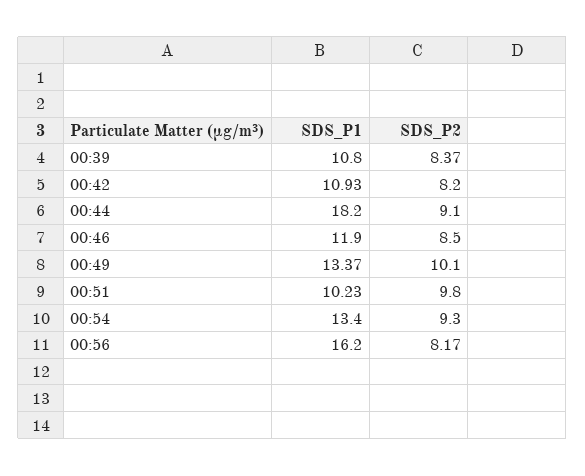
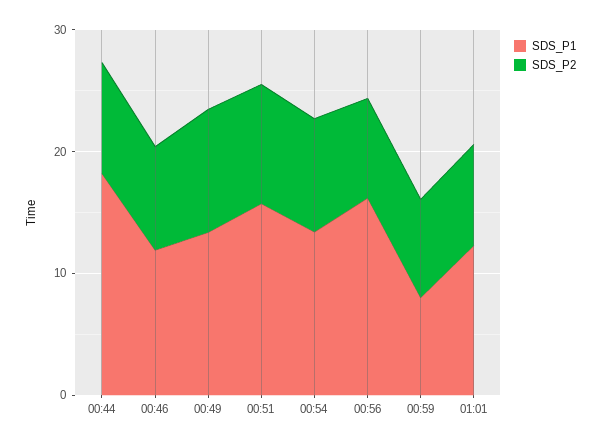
SDS_P1, 00:39: 10.8 -> none
SDS_P2, 00:39: 8.37 -> none
SDS_P1, 00:42: 10.93 -> none
SDS_P2, 00:42: 8.2 -> none
SDS_P1, 00:51: 10.23 -> 16
SDS_P1, 00:59: none -> 8
SDS_P2, 00:59: none -> 8
SDS_P1, 01:01: none -> 12
SDS_P2, 01:01: none -> 8

